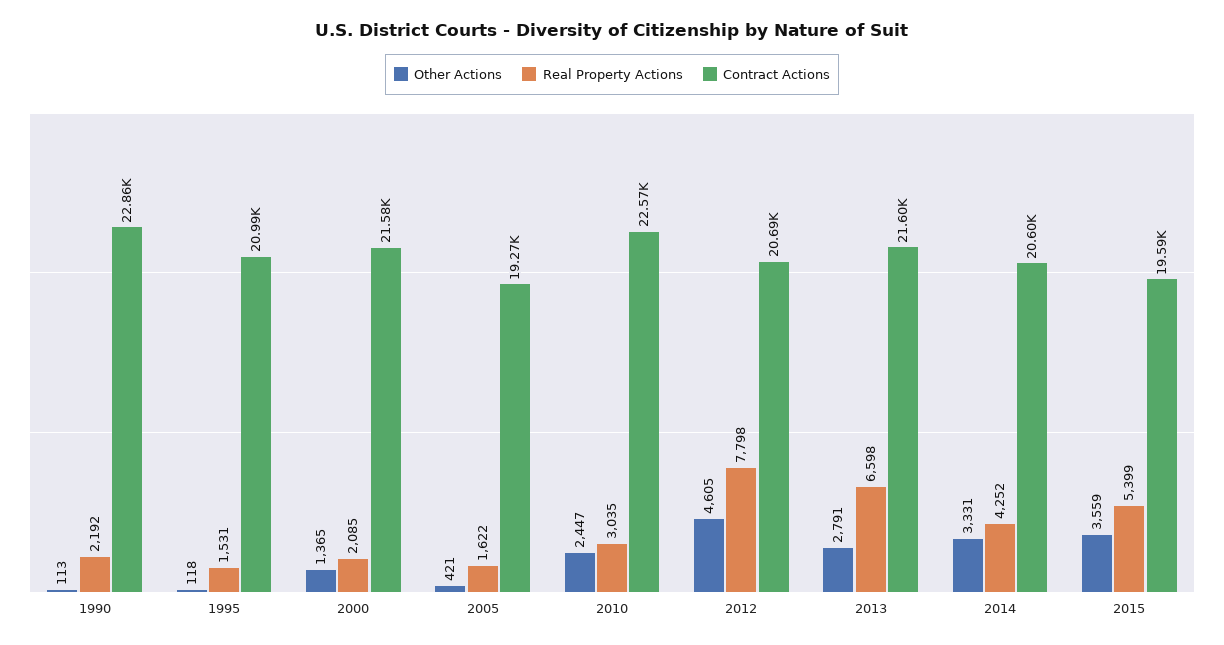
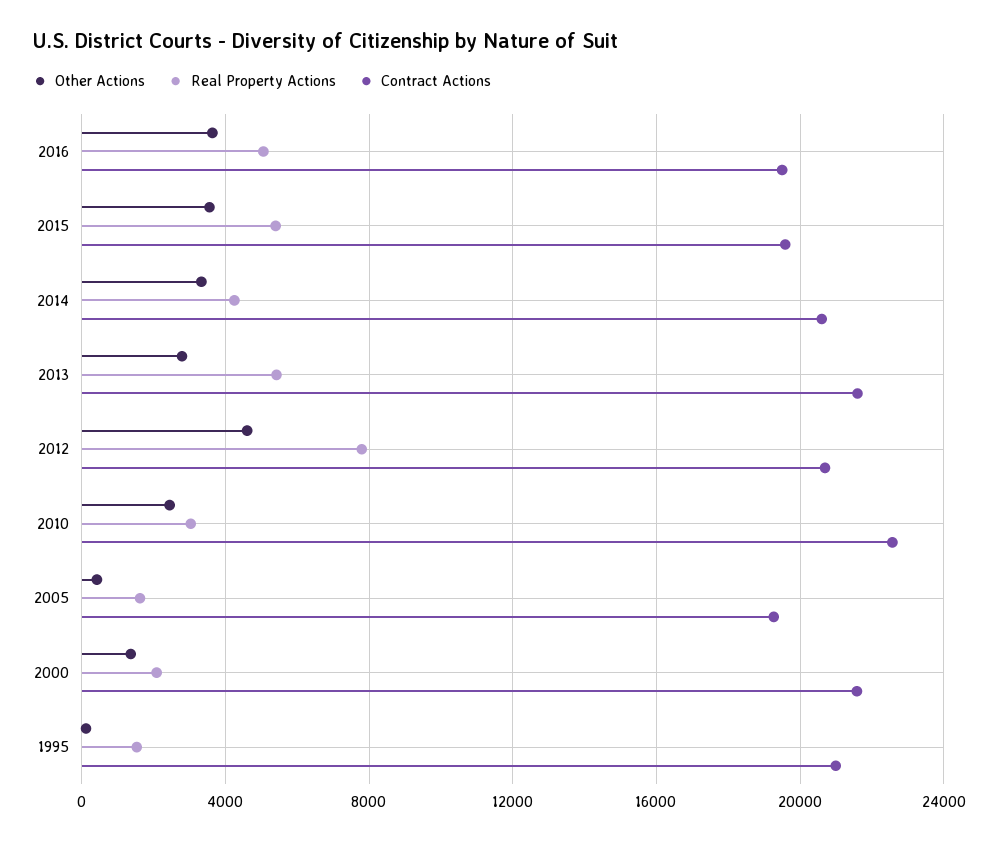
Other Actions, 1990: 113 -> none
Real Property Actions, 1990: 2192 -> none
Contract Actions, 1990: 22860 -> none
Real Property Actions, 2013: 6598 -> 5500
Other Actions, 2016: none -> 3500
Real Property Actions, 2016: none -> 5000
Contract Actions, 2016: none -> 19500

